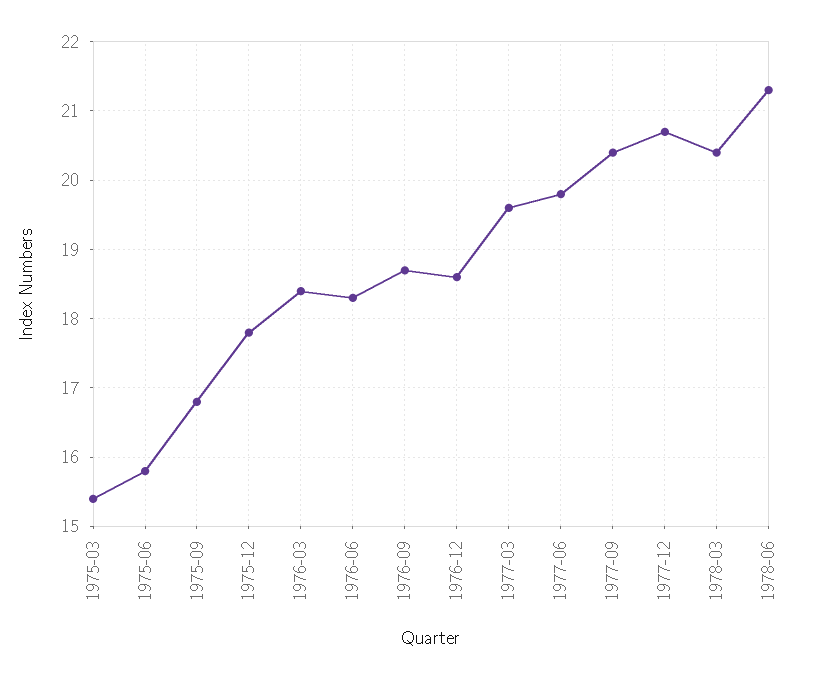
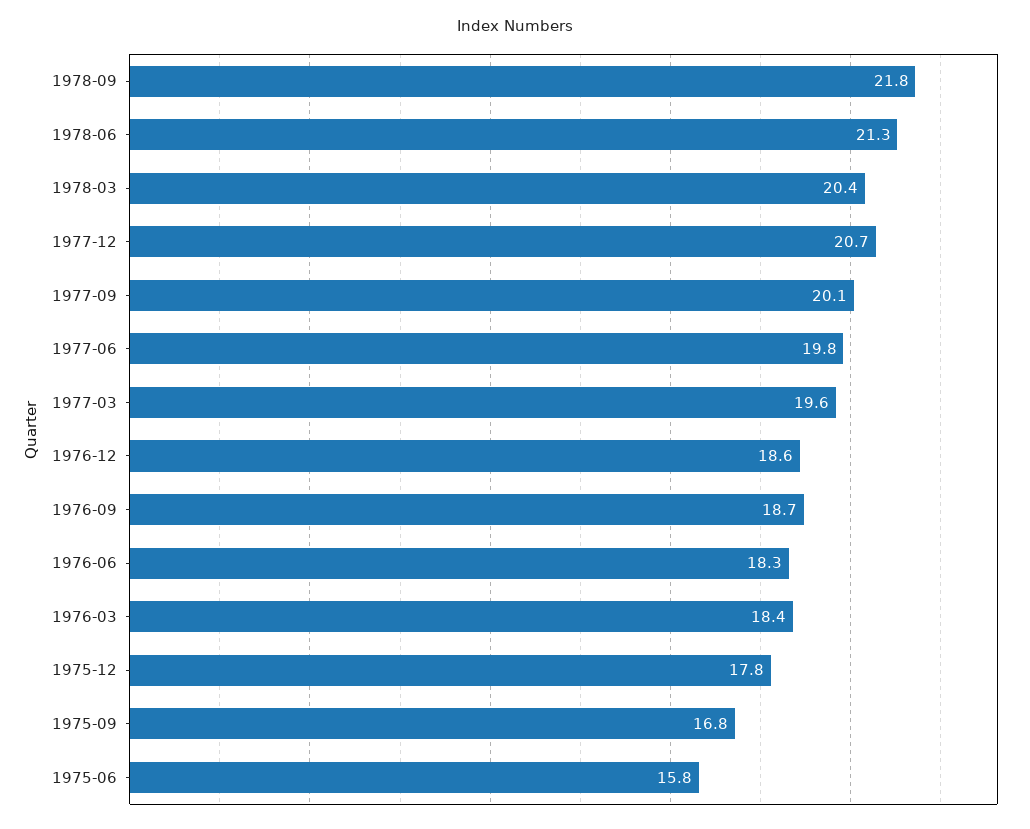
1975-03: 15.4 -> none
1977-09: 20.4 -> 20.1
1978-09: none -> 21.8

